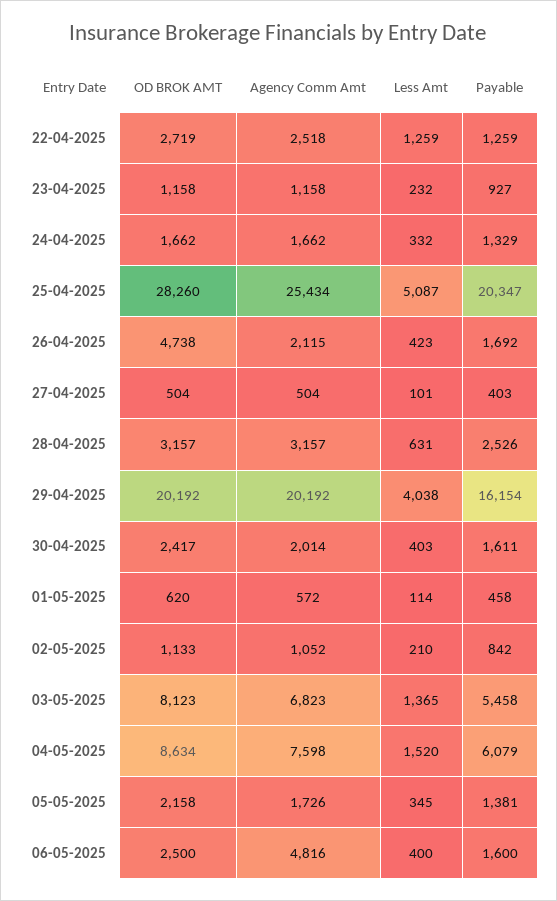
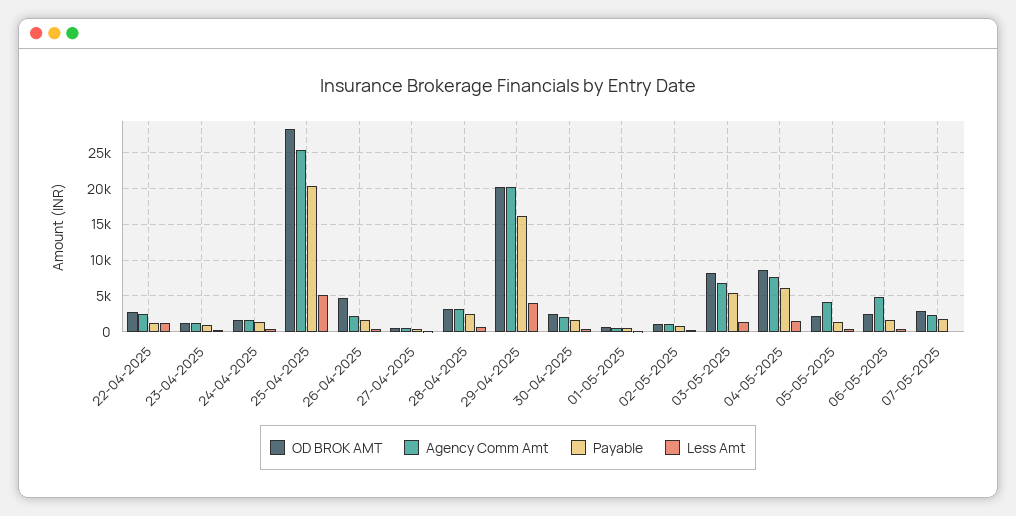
Agency Comm Amt, 05-05-2025: 1726 -> 4000
OD BROK AMT, 07-05-2025: none -> 3000
Agency Comm Amt, 07-05-2025: none -> 2000
Payable, 07-05-2025: none -> 2000
Less Amt, 07-05-2025: none -> 0

